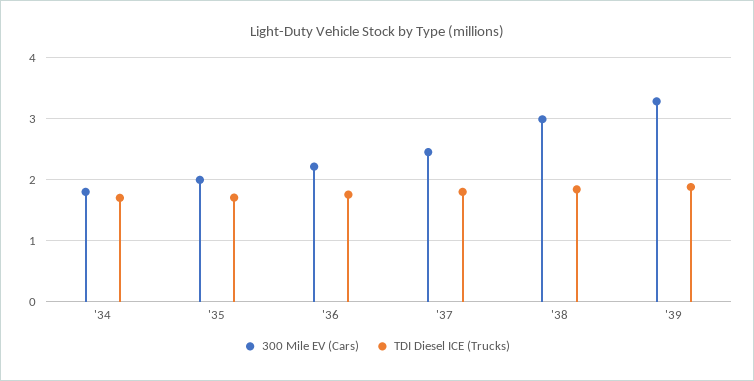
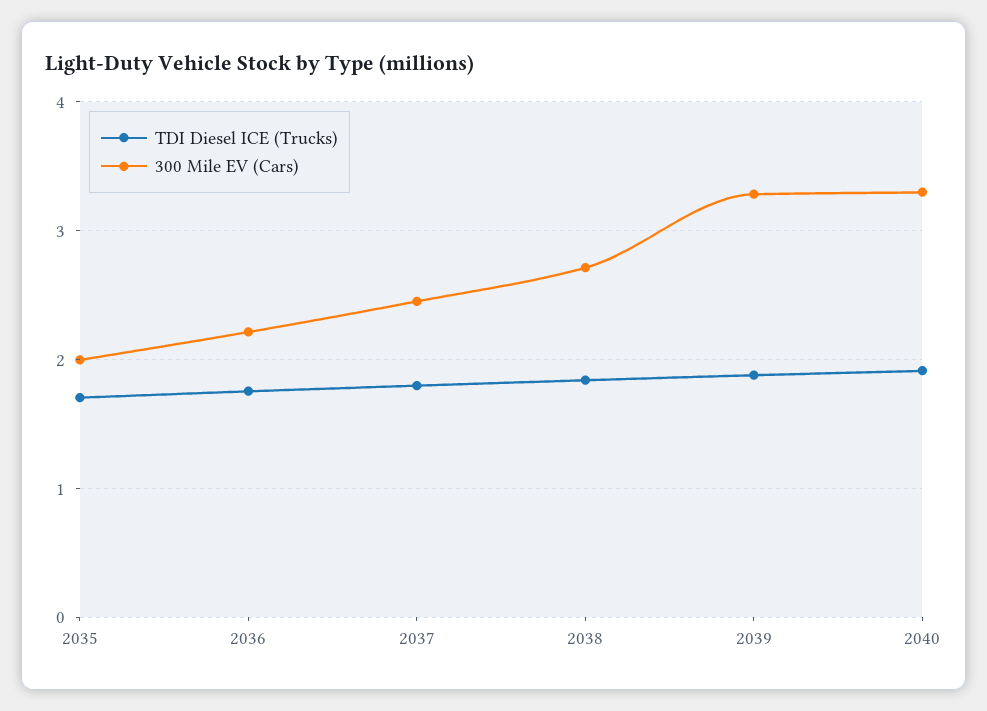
300 Mile EV (Cars), '34: 1.8 -> none
TDI Diesel ICE (Trucks), '34: 1.7 -> none
300 Mile EV (Cars), '38: 3 -> 2.7
TDI Diesel ICE (Trucks), 2040: none -> 1.9
300 Mile EV (Cars), 2040: none -> 3.3

